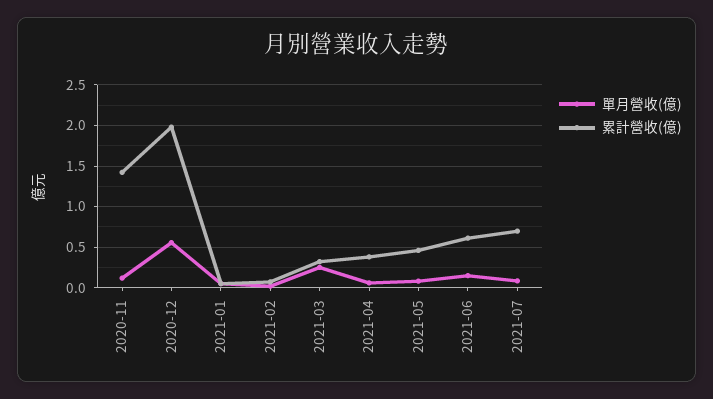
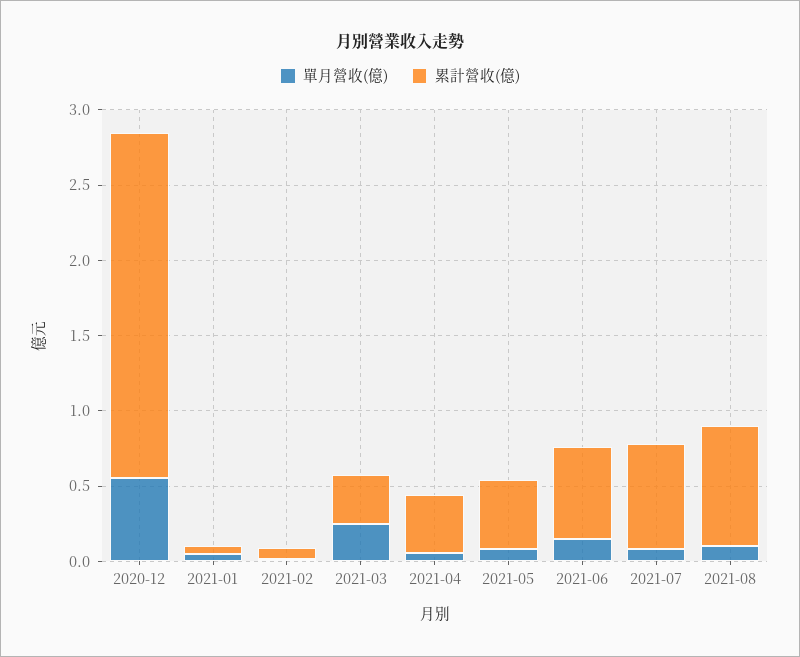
單月營收(億), 2020-11: 0.1 -> none
累計營收(億), 2020-11: 1.4 -> none
累計營收(億), 2020-12: 2 -> 2.3
單月營收(億), 2021-08: none -> 0.1
累計營收(億), 2021-08: none -> 0.8

